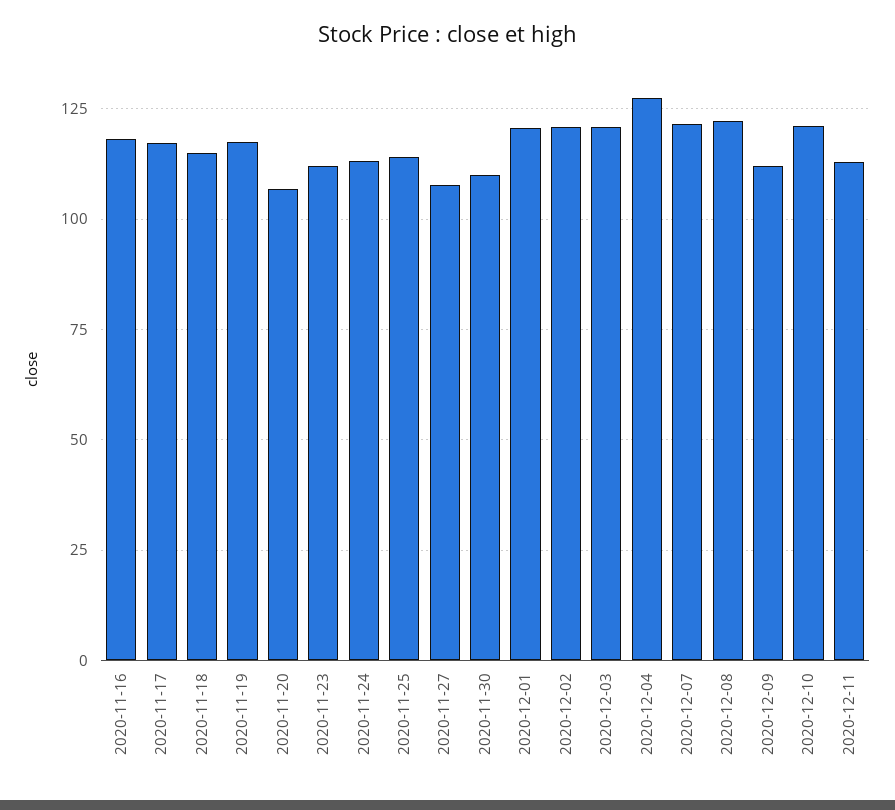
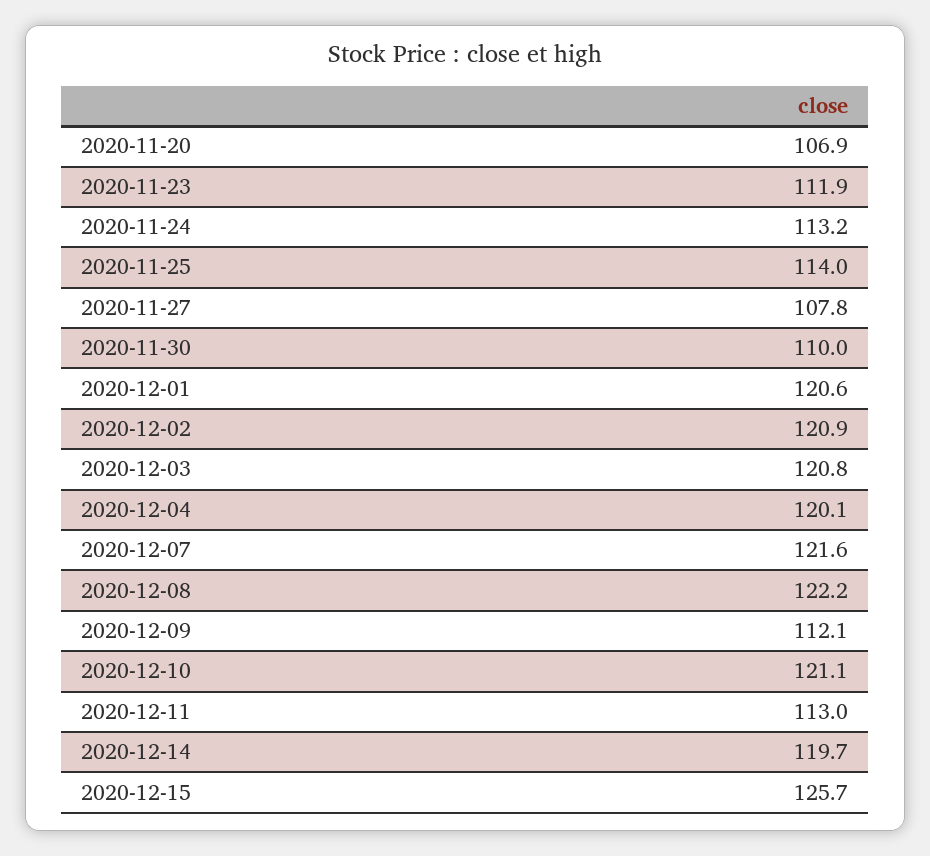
2020-11-16: 117.5 -> none
2020-11-17: 117.5 -> none
2020-11-18: 115 -> none
2020-11-19: 117.5 -> none
2020-12-04: 127.5 -> 120.1
2020-12-14: none -> 119.7
2020-12-15: none -> 125.7

